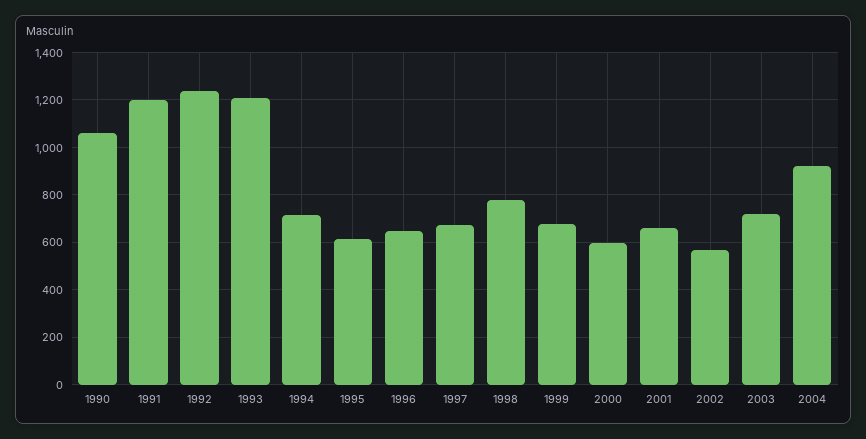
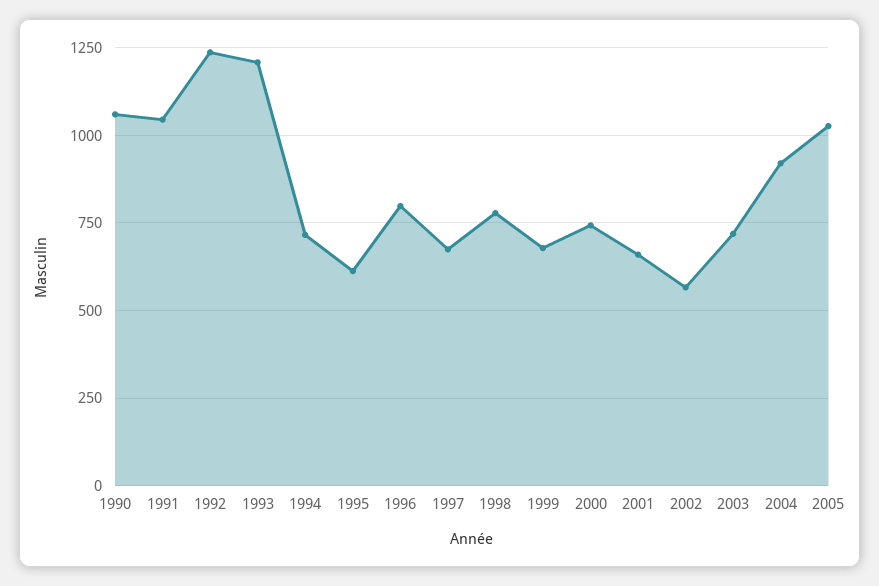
1991: 1200 -> 1050
1996: 650 -> 800
2000: 600 -> 750
2005: none -> 1025

